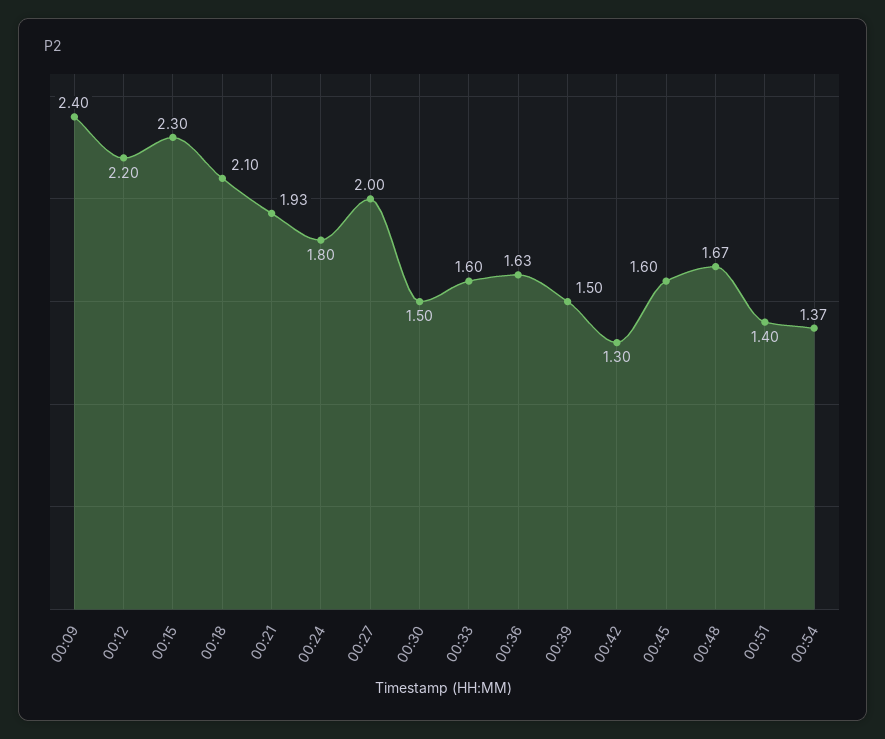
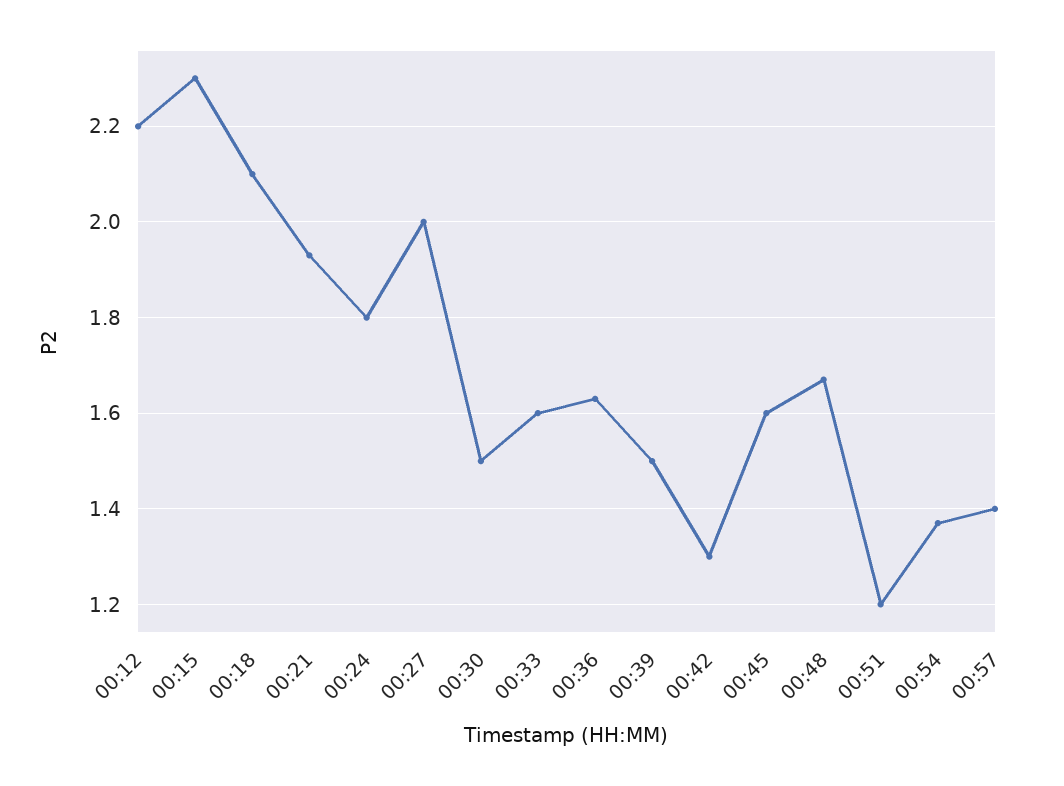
00:09: 2.4 -> none
00:51: 1.4 -> 1.2
00:57: none -> 1.4

